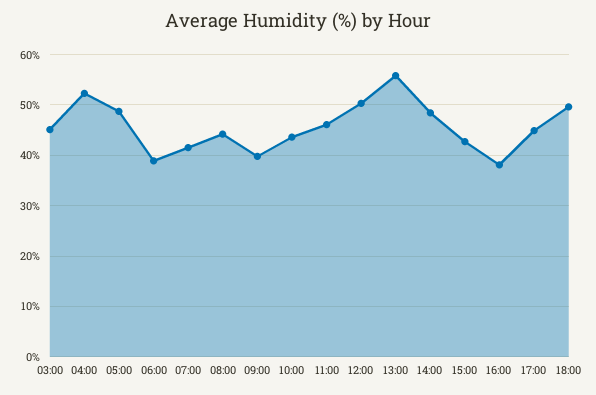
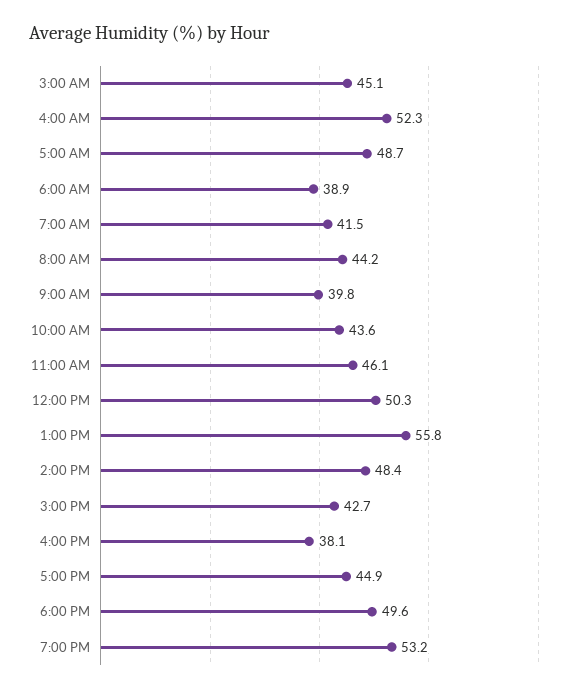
7:00 PM: none -> 53.2

